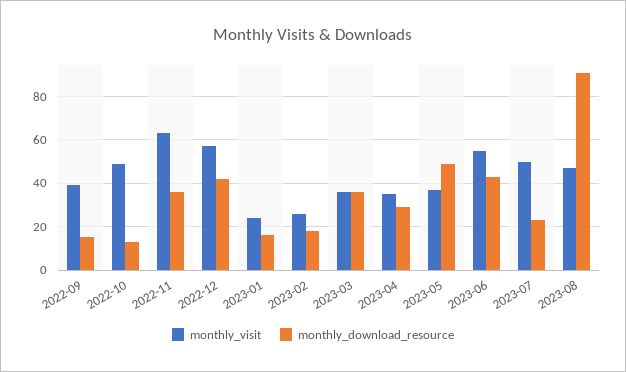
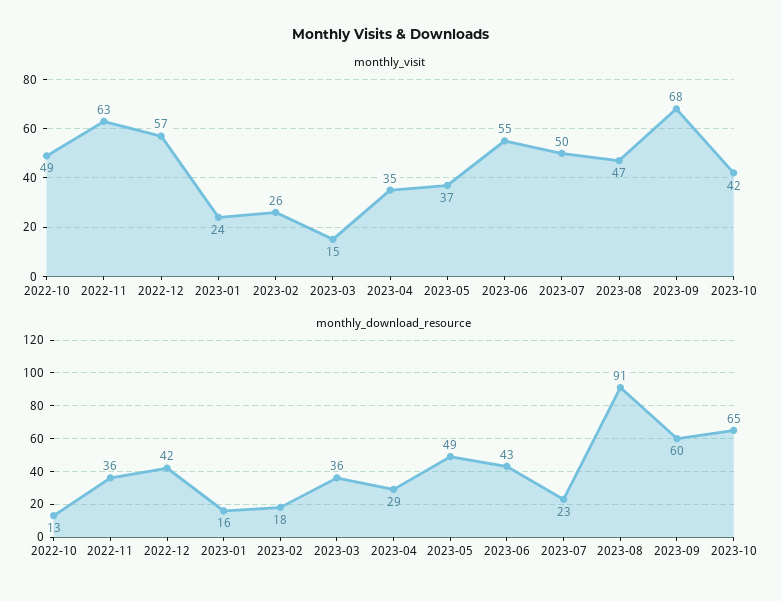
monthly_visit, 2022-09: 40 -> none
monthly_download_resource, 2022-09: 15 -> none
monthly_visit, 2023-03: 35 -> 15
monthly_visit, 2023-09: none -> 68
monthly_visit, 2023-10: none -> 42
monthly_download_resource, 2023-09: none -> 60
monthly_download_resource, 2023-10: none -> 65

